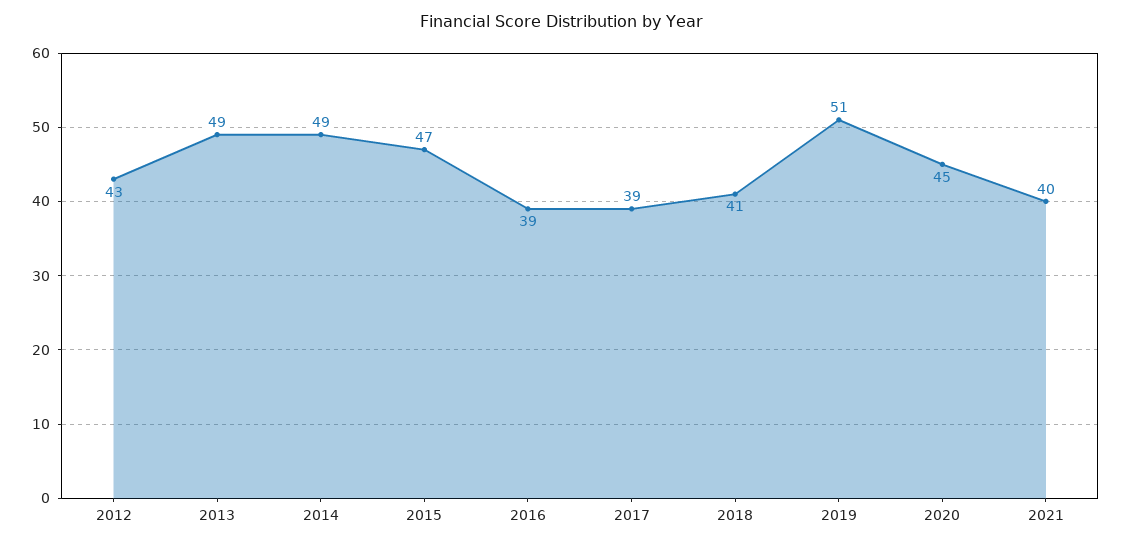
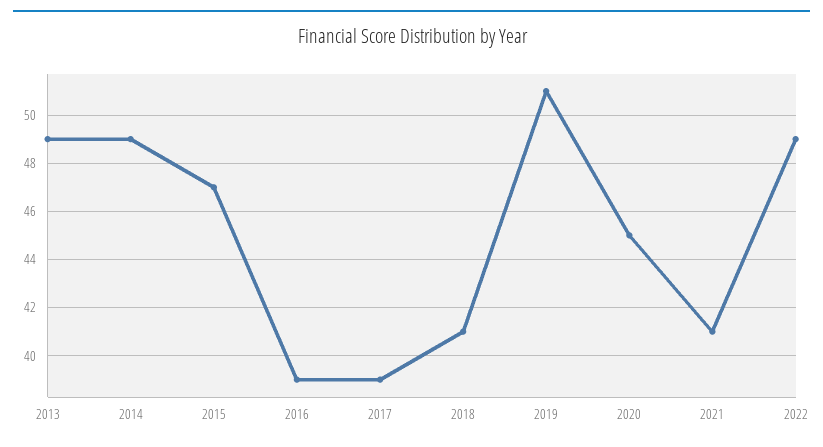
2012: 43 -> none
2021: 40 -> 41
2022: none -> 49

